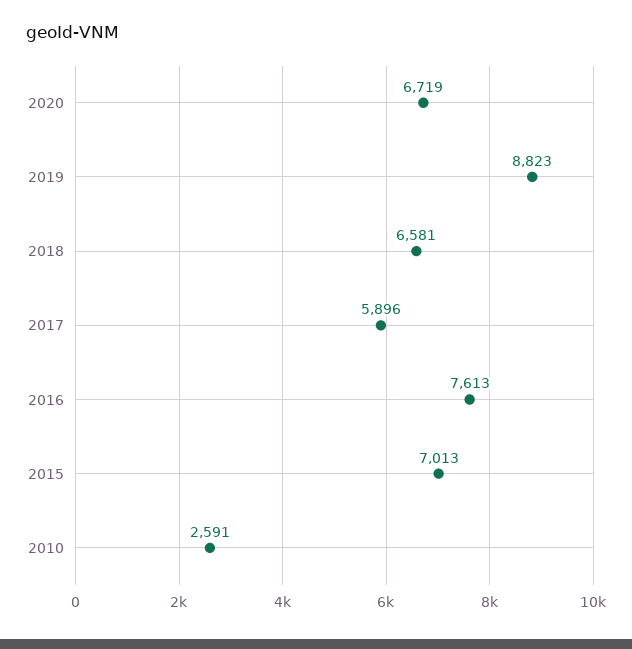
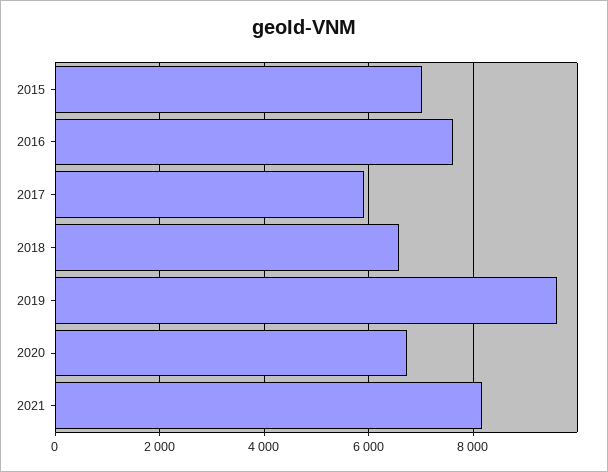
2019: 8823 -> 9600
2010: 2591 -> none
2021: none -> 8200

